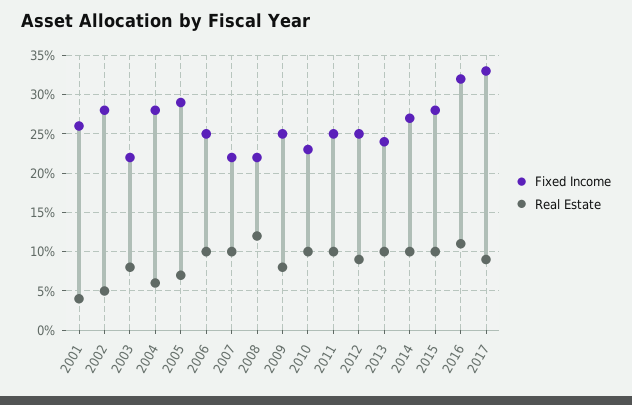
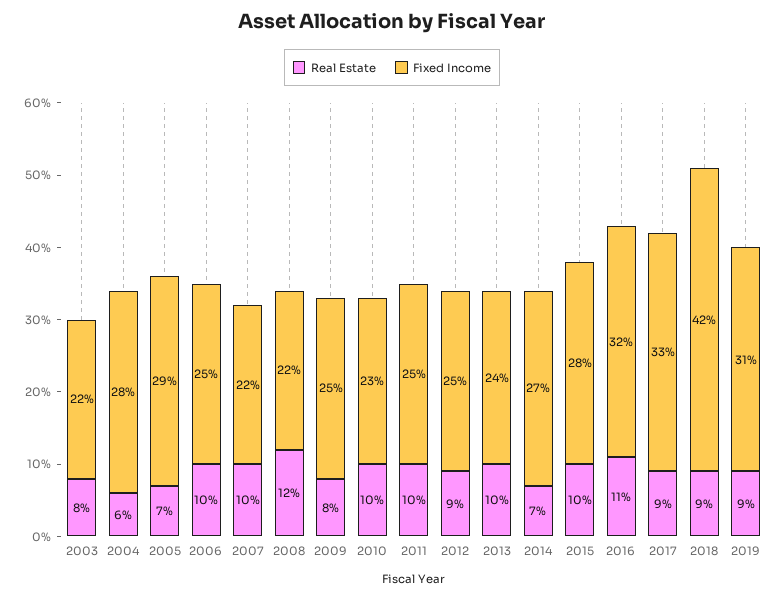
Fixed Income, 2001: 26 -> none
Real Estate, 2001: 4 -> none
Fixed Income, 2002: 28 -> none
Real Estate, 2002: 5 -> none
Real Estate, 2014: 10 -> 7
Real Estate, 2018: none -> 9
Fixed Income, 2018: none -> 42
Real Estate, 2019: none -> 9
Fixed Income, 2019: none -> 31

